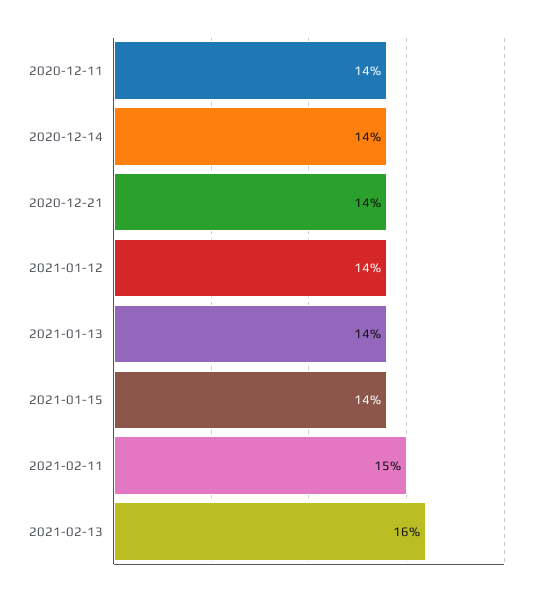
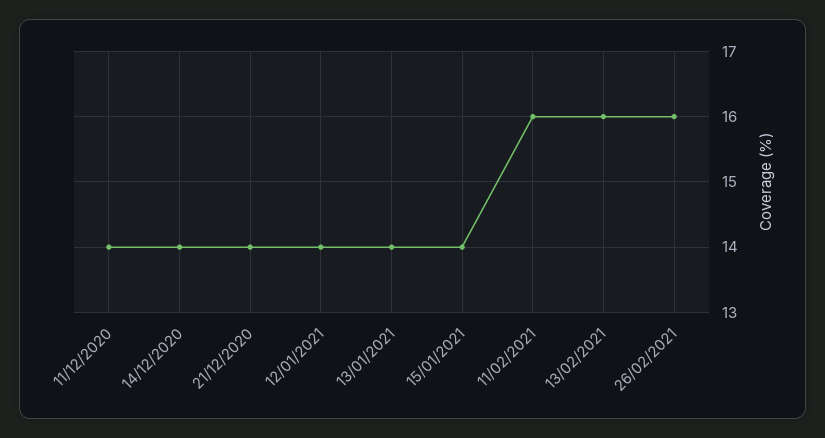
2021-02-11: 15 -> 16
26/02/2021: none -> 16

